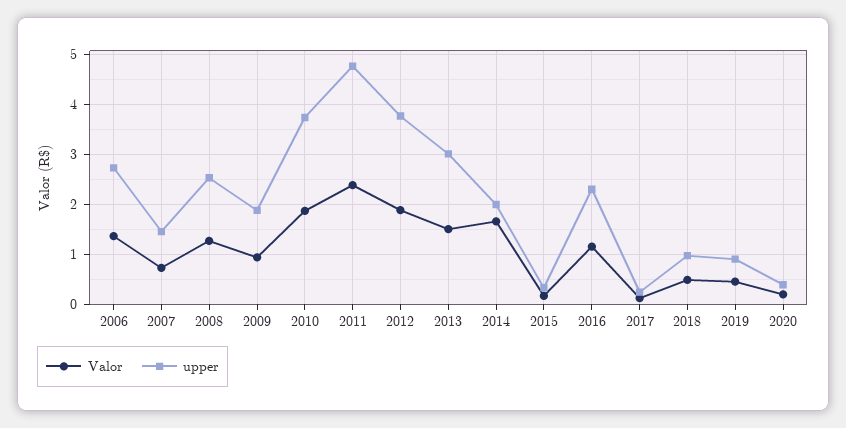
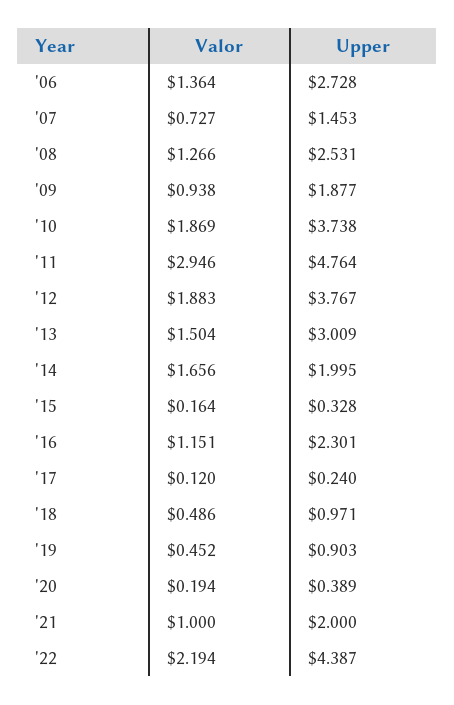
Valor, 2011: 2.4 -> 2.946
Valor, '21: none -> 1
upper, '21: none -> 2
Valor, '22: none -> 2.194
upper, '22: none -> 4.387

